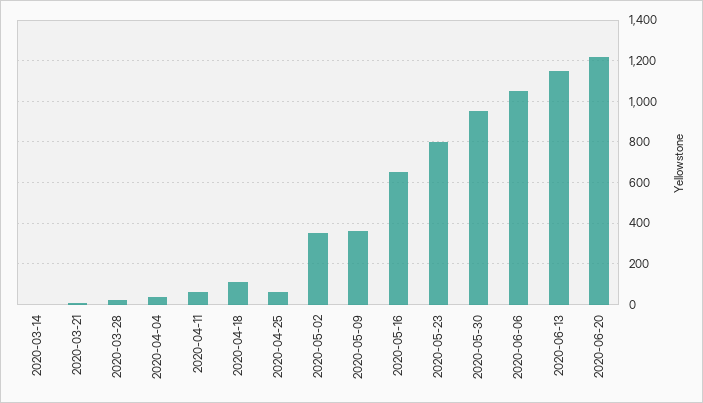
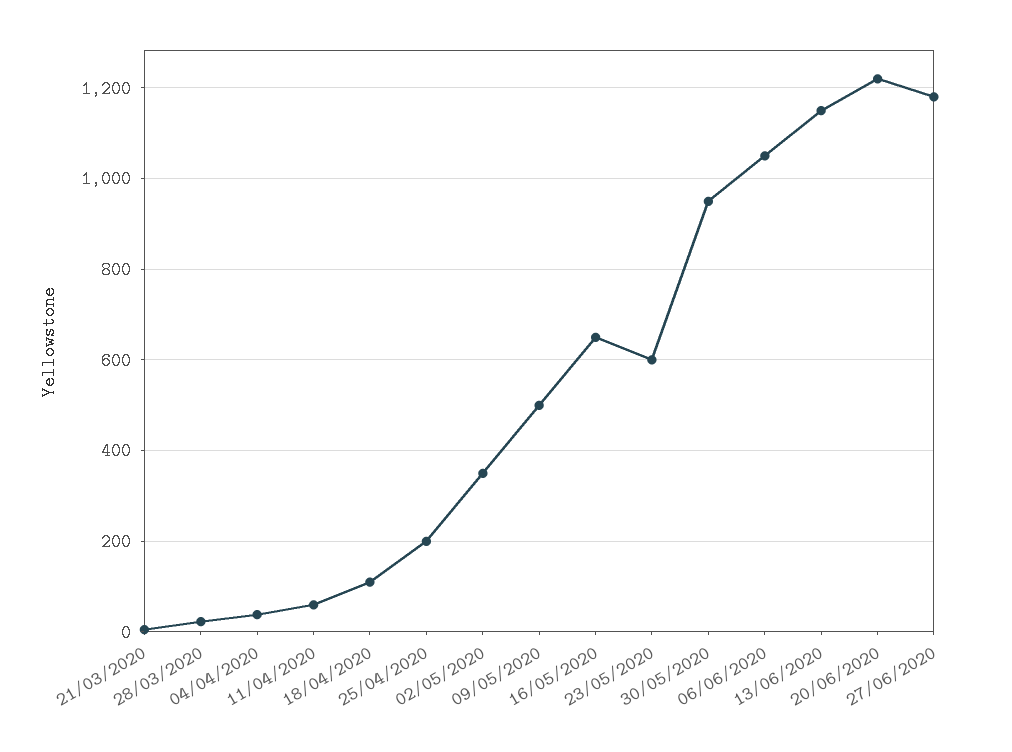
2020-03-14: 0 -> none
2020-04-25: 50 -> 200
2020-05-09: 350 -> 500
2020-05-23: 800 -> 600
27/06/2020: none -> 1180

